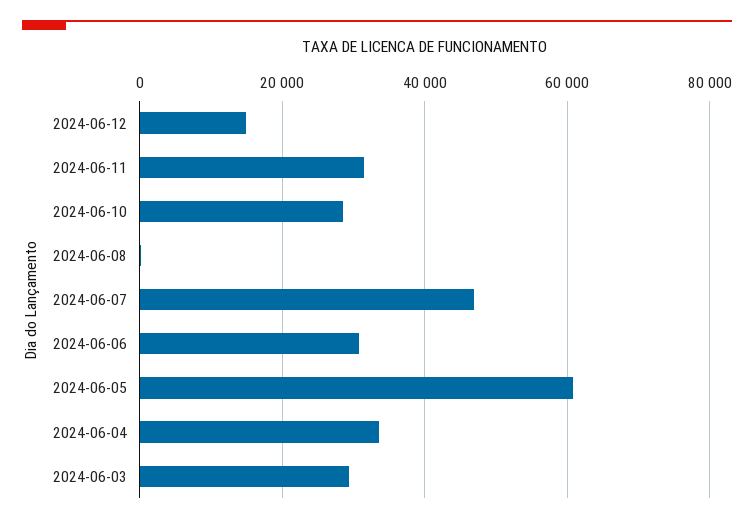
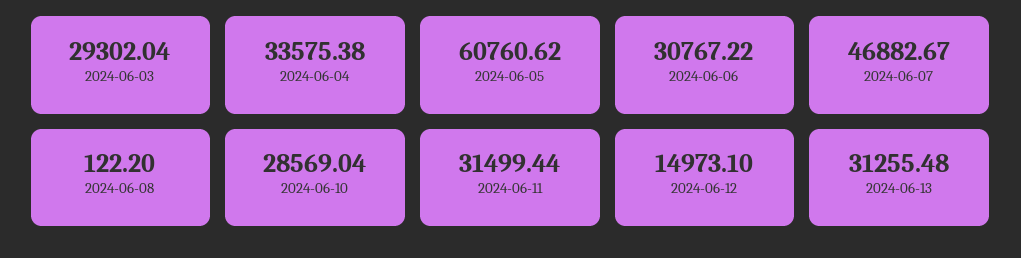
2024-06-13: none -> 31255.48

